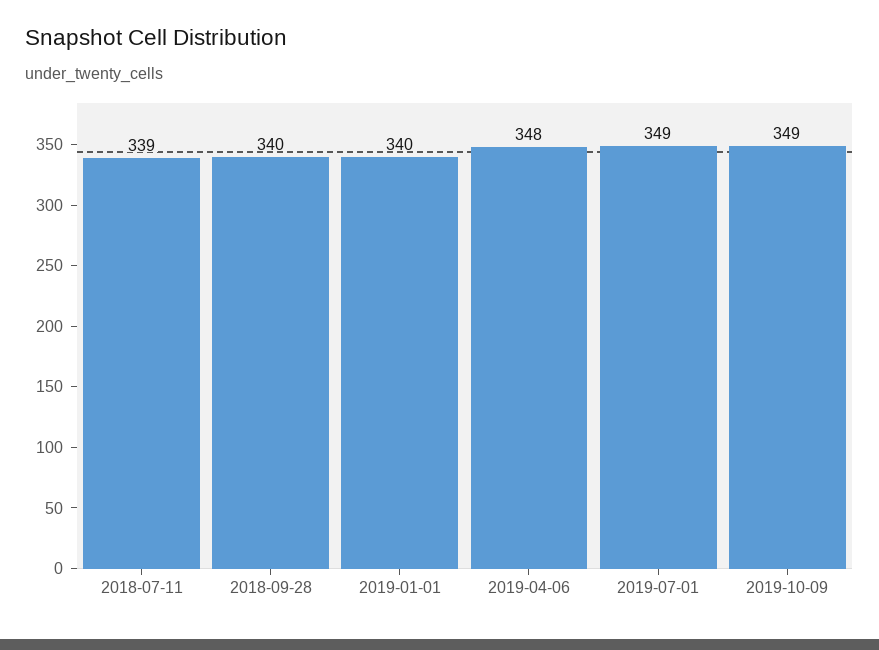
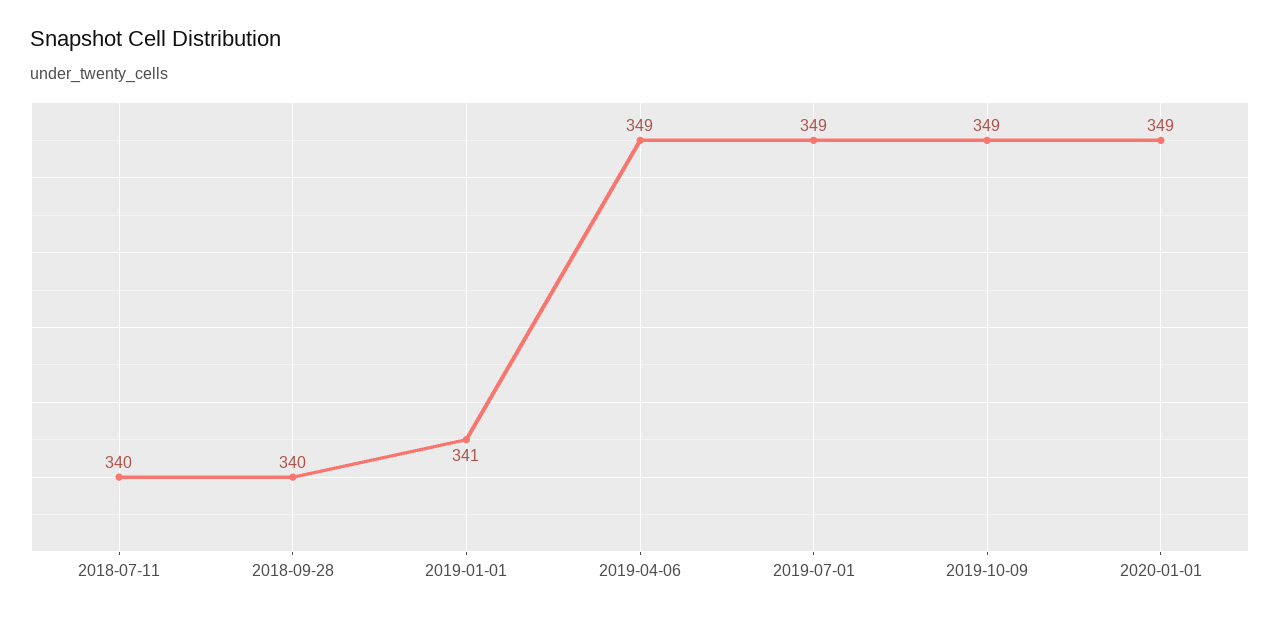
2018-07-11: 339 -> 340
2019-01-01: 340 -> 341
2019-04-06: 348 -> 349
2020-01-01: none -> 349

